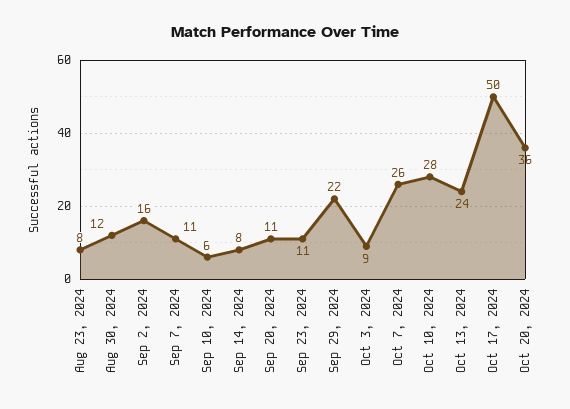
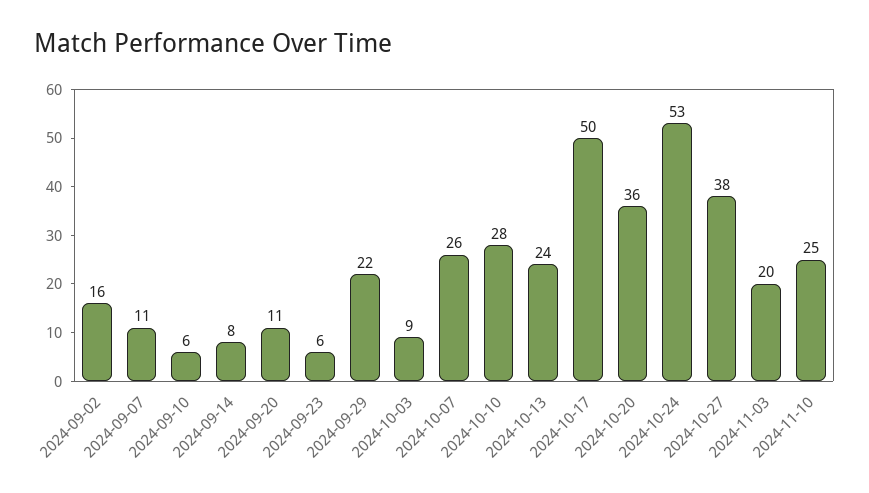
Aug 23, 2024: 8 -> none
Aug 30, 2024: 12 -> none
Sep 23, 2024: 11 -> 6
2024-10-24: none -> 53
2024-10-27: none -> 38
2024-11-03: none -> 20
2024-11-10: none -> 25

